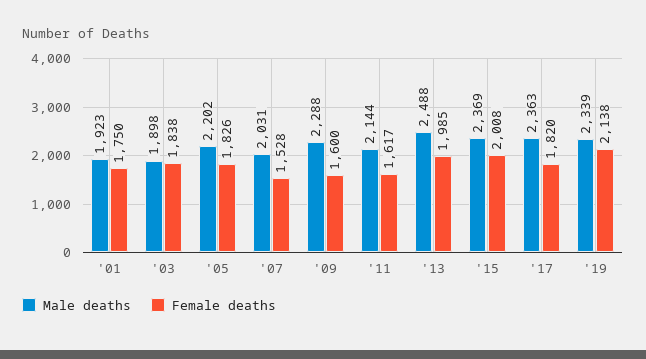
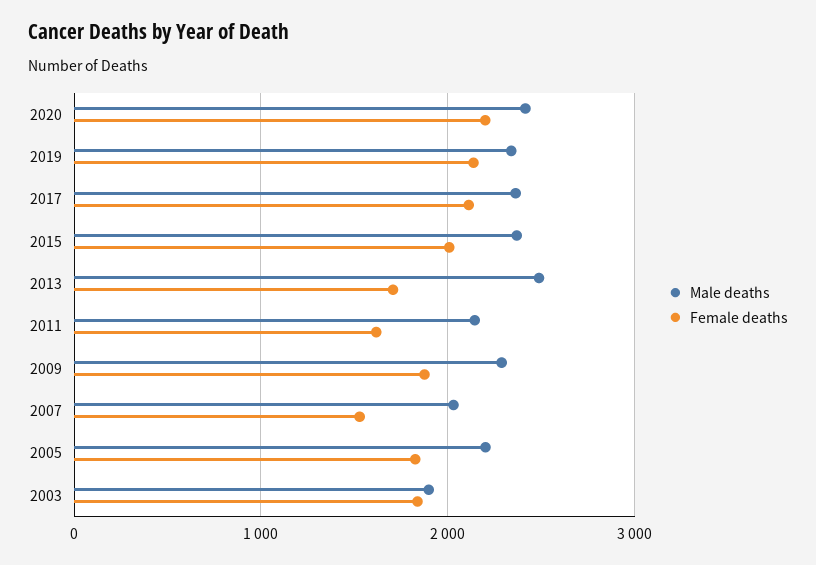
Male deaths, '01: 1923 -> none
Female deaths, '01: 1750 -> none
Female deaths, '09: 1600 -> 1900
Female deaths, '13: 1985 -> 1700
Female deaths, '17: 1820 -> 2100
Male deaths, 2020: none -> 2400
Female deaths, 2020: none -> 2200

